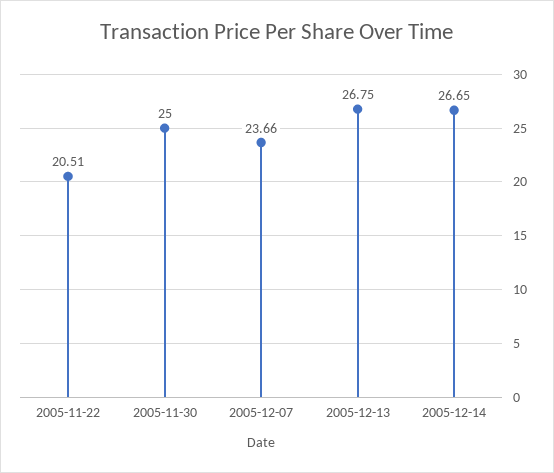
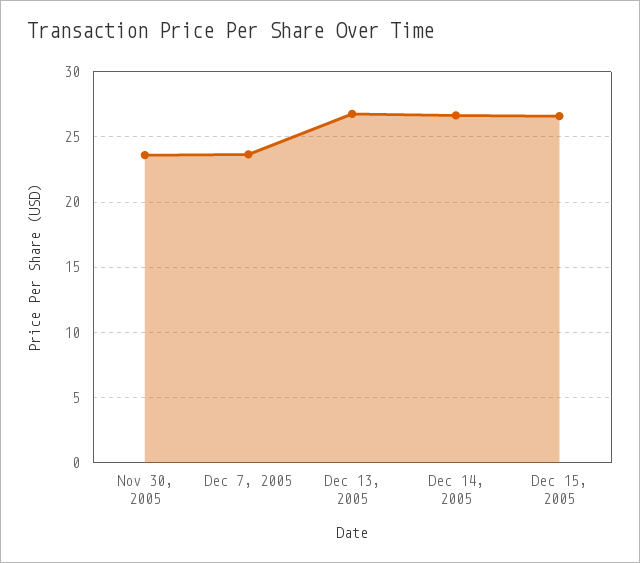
2005-11-22: 20.51 -> none
2005-11-30: 25 -> 23.5
Dec 15, 2005: none -> 26.5

